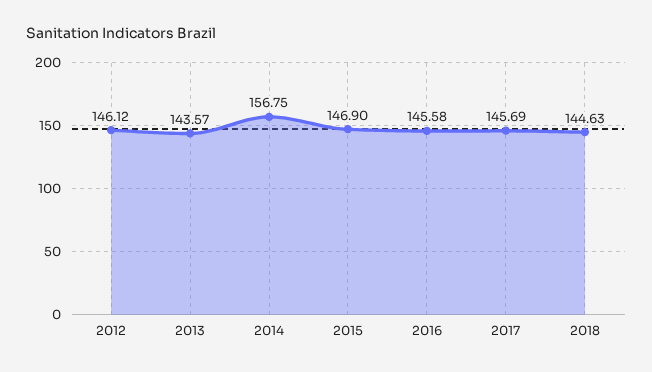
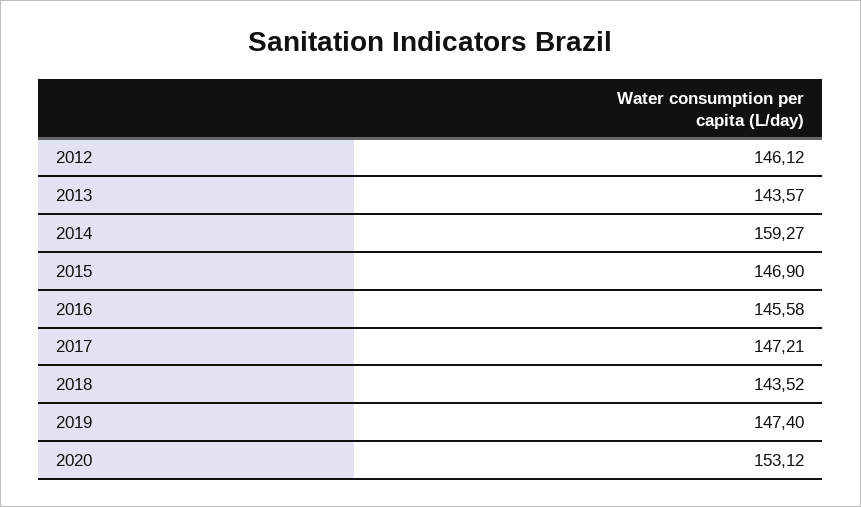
2014: 156.75 -> 159.27
2017: 145.69 -> 147.21
2018: 144.63 -> 143.52
2019: none -> 147.4
2020: none -> 153.12

